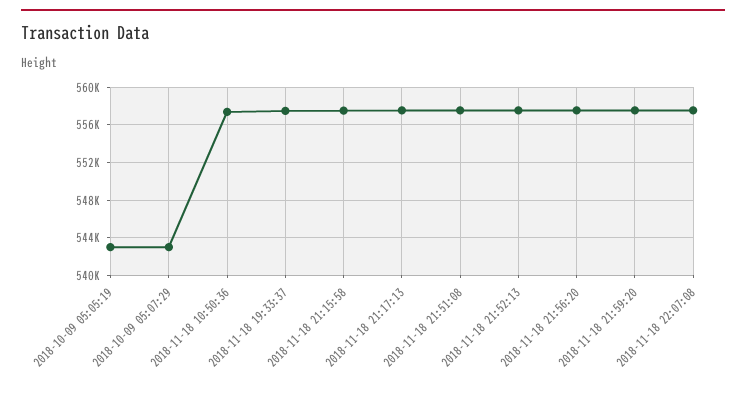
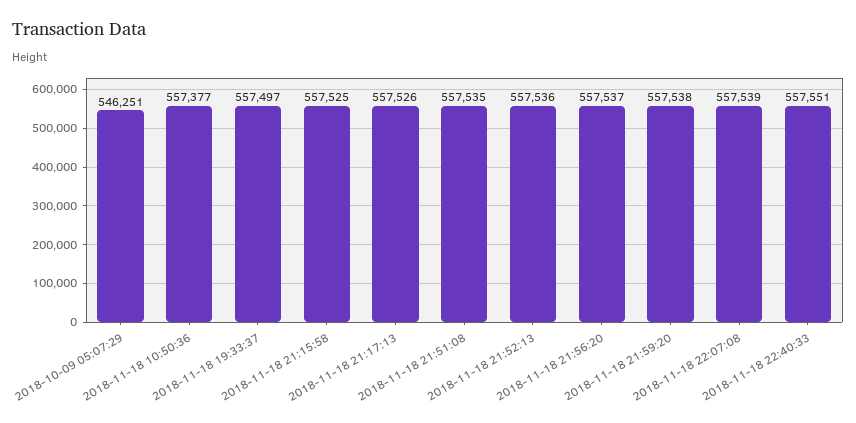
2018-10-09 05:05:19: 543000 -> none
2018-10-09 05:07:29: 543000 -> 546251
2018-11-18 22:40:33: none -> 557551

